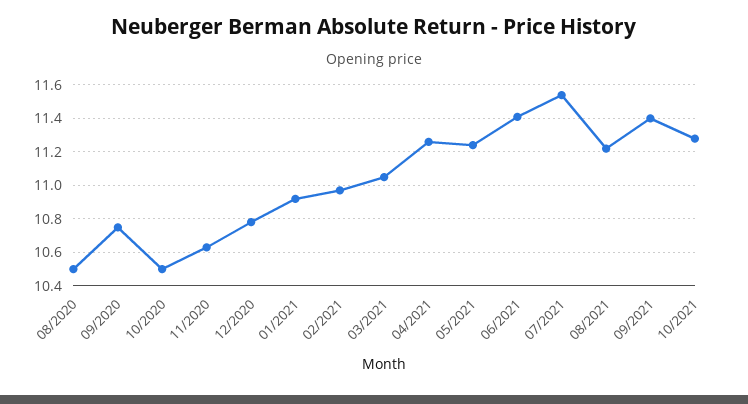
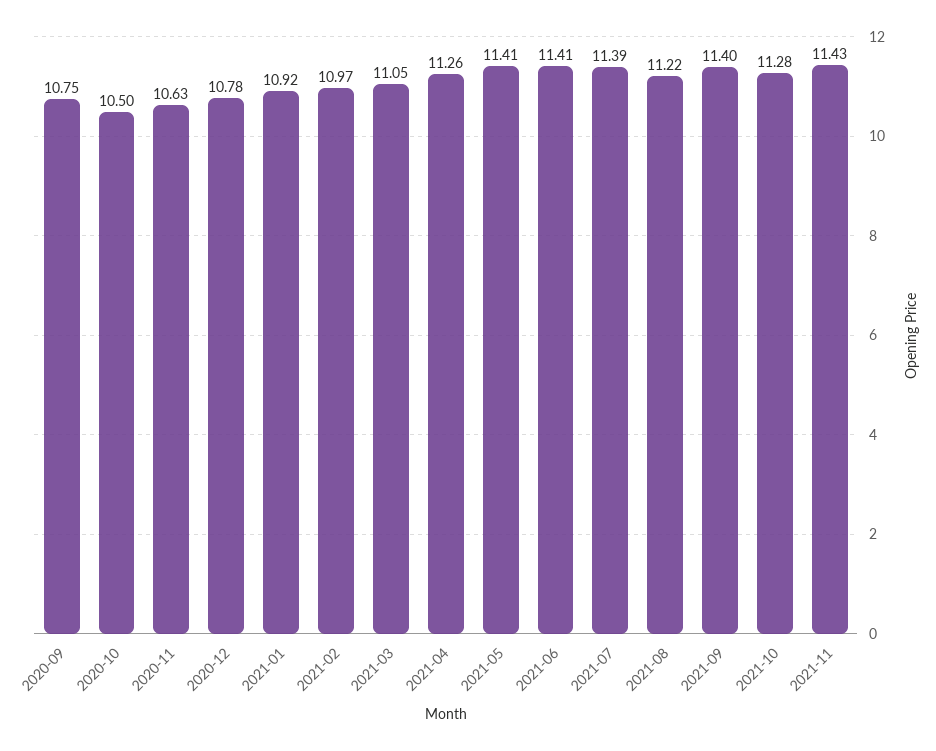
08/2020: 10.5 -> none
05/2021: 11.25 -> 11.41
07/2021: 11.55 -> 11.39
2021-11: none -> 11.43

